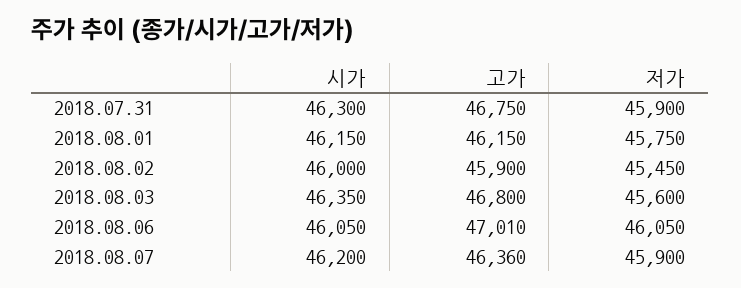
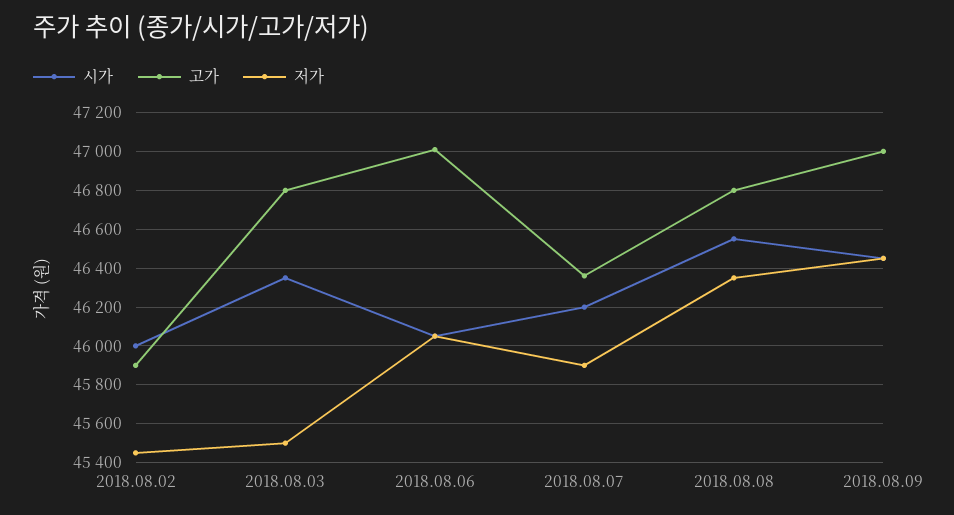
시가, 2018.07.31: 46300 -> none
고가, 2018.07.31: 46750 -> none
저가, 2018.07.31: 45900 -> none
시가, 2018.08.01: 46150 -> none
고가, 2018.08.01: 46150 -> none
저가, 2018.08.01: 45750 -> none
저가, 2018.08.03: 45600 -> 45500
시가, 2018.08.08: none -> 46550
고가, 2018.08.08: none -> 46800
저가, 2018.08.08: none -> 46350
시가, 2018.08.09: none -> 46450
고가, 2018.08.09: none -> 47000
저가, 2018.08.09: none -> 46450

